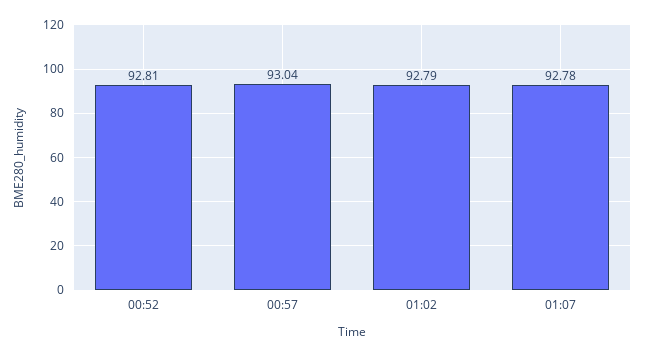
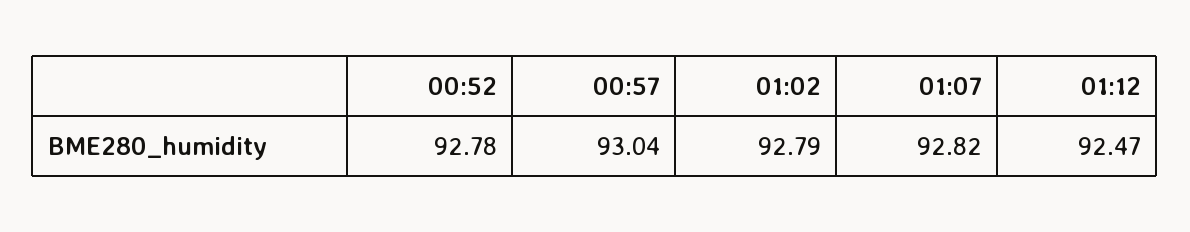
00:52: 92.81 -> 92.78
01:07: 92.78 -> 92.82
01:12: none -> 92.47

